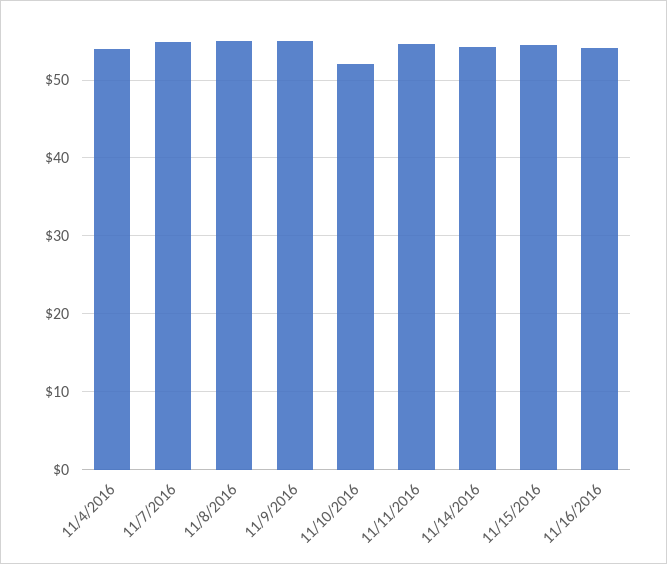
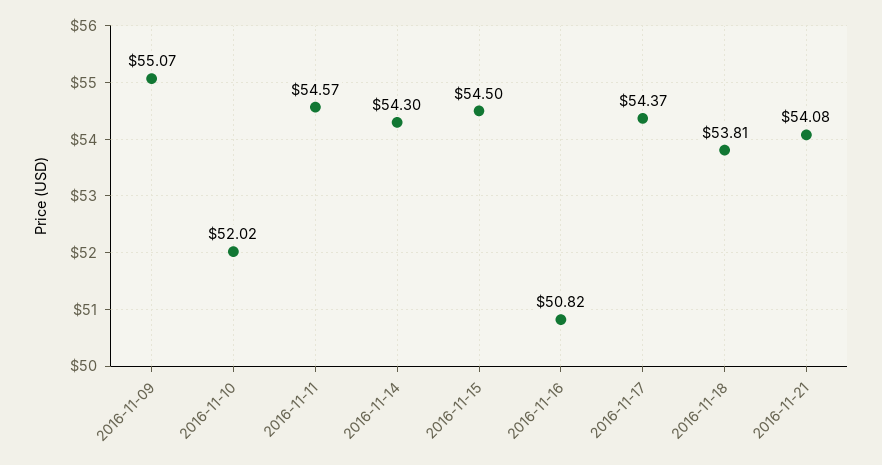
11/4/2016: 54 -> none
11/7/2016: 55 -> none
11/8/2016: 55 -> none
11/16/2016: 54 -> 50.82
2016-11-17: none -> 54.37
2016-11-18: none -> 53.81
2016-11-21: none -> 54.08

